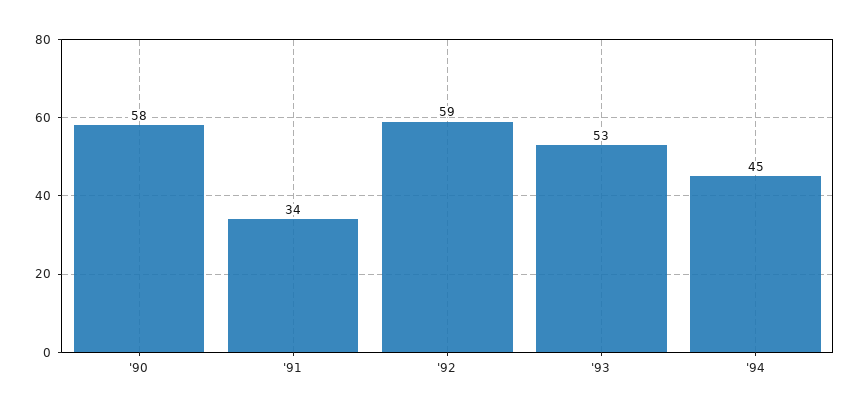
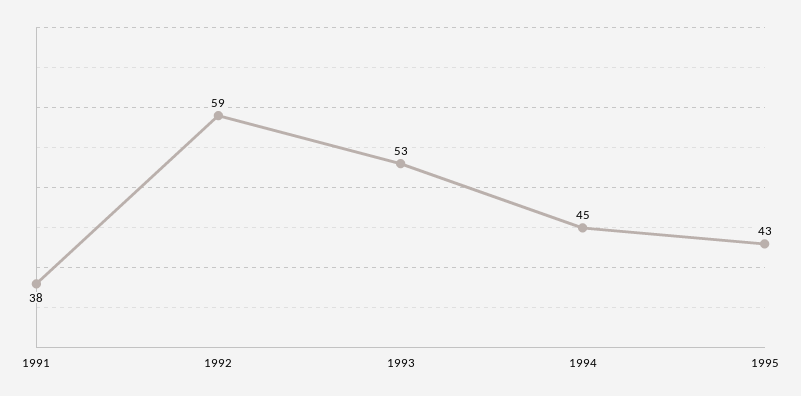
'90: 58 -> none
'91: 34 -> 38
1995: none -> 43

